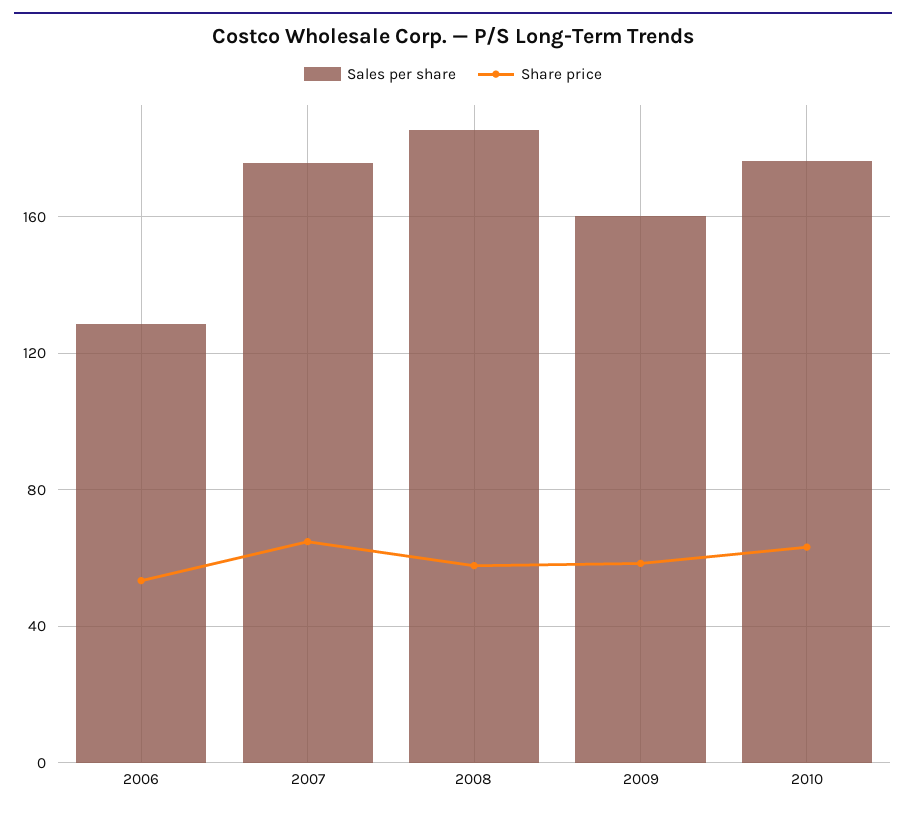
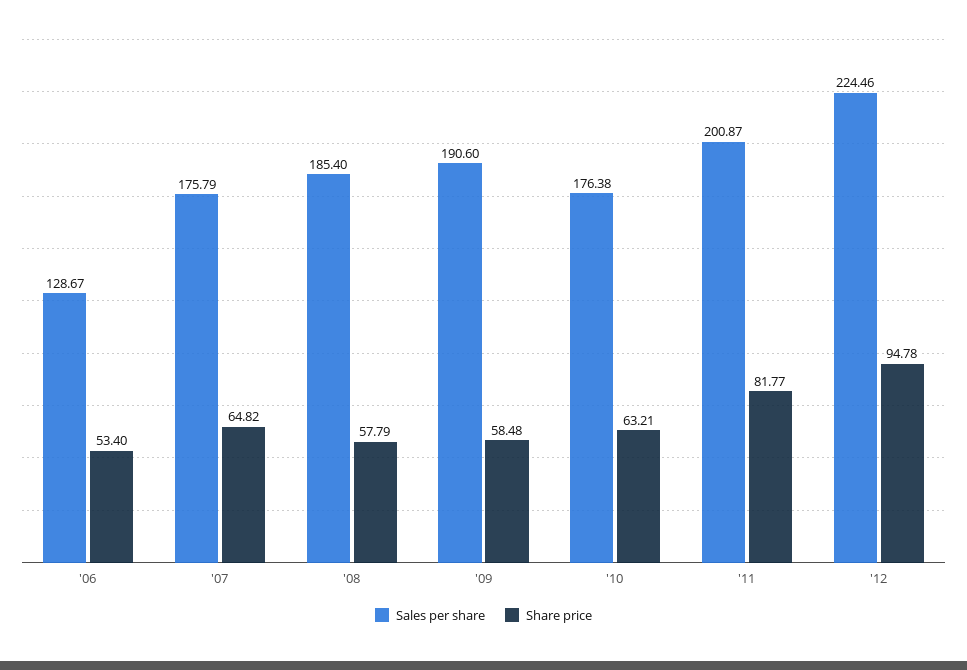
Sales per share, 2009: 160 -> 190.6
Sales per share, '11: none -> 200.87
Share price, '11: none -> 81.77
Sales per share, '12: none -> 224.46
Share price, '12: none -> 94.78

